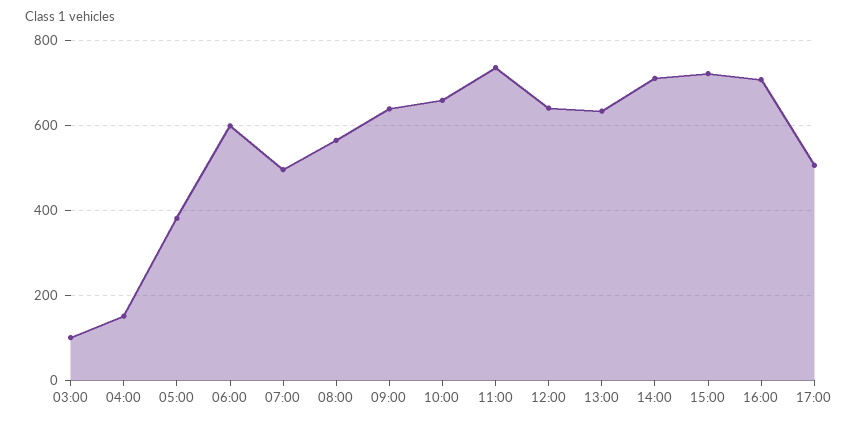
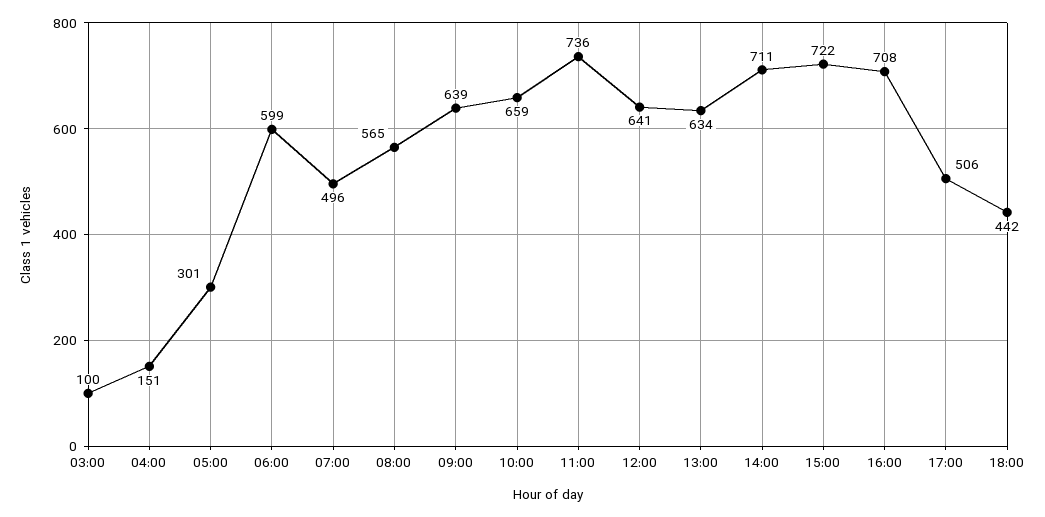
05:00: 380 -> 301
18:00: none -> 442

